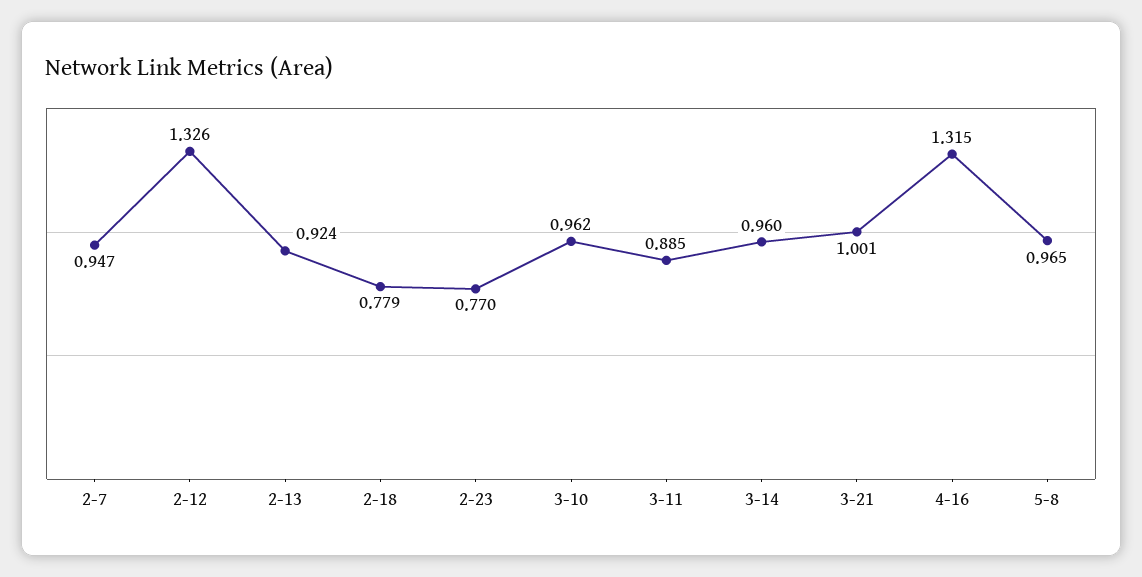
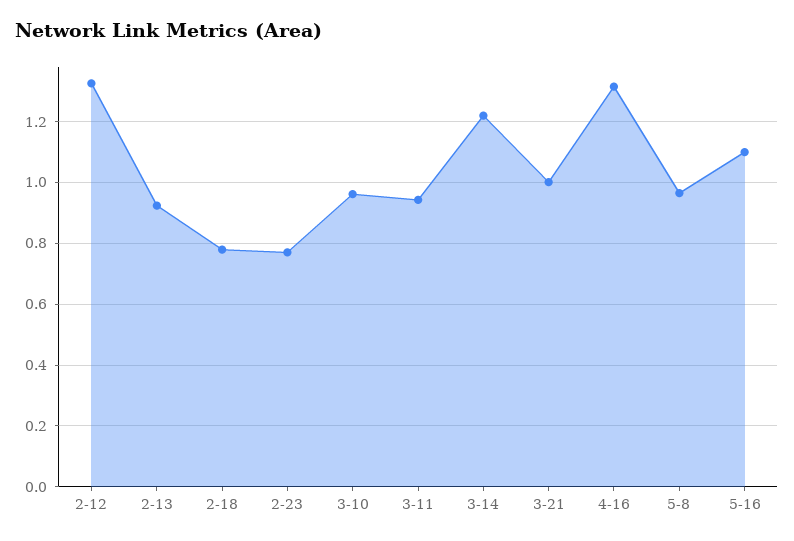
2-7: 0.947 -> none
3-11: 0.885 -> 0.94
3-14: 0.96 -> 1.22
5-16: none -> 1.1

